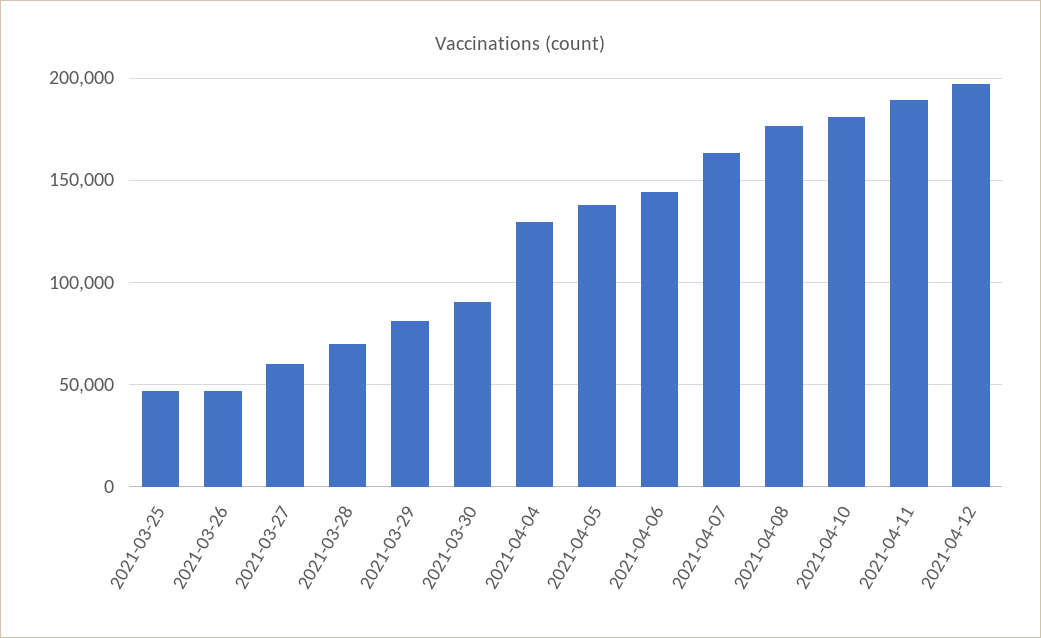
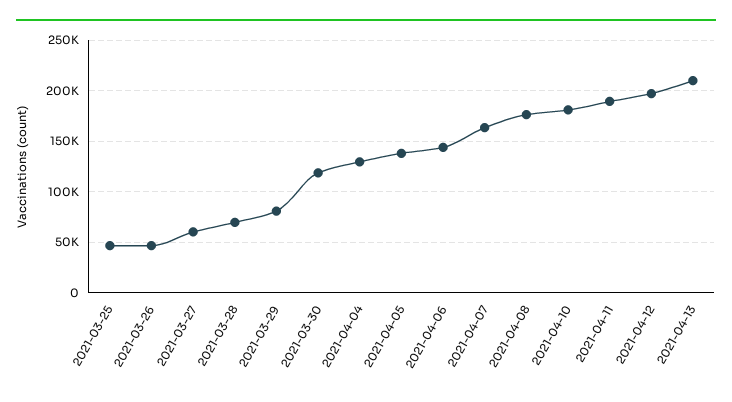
2021-03-30: 90000 -> 120000
2021-04-13: none -> 210000

